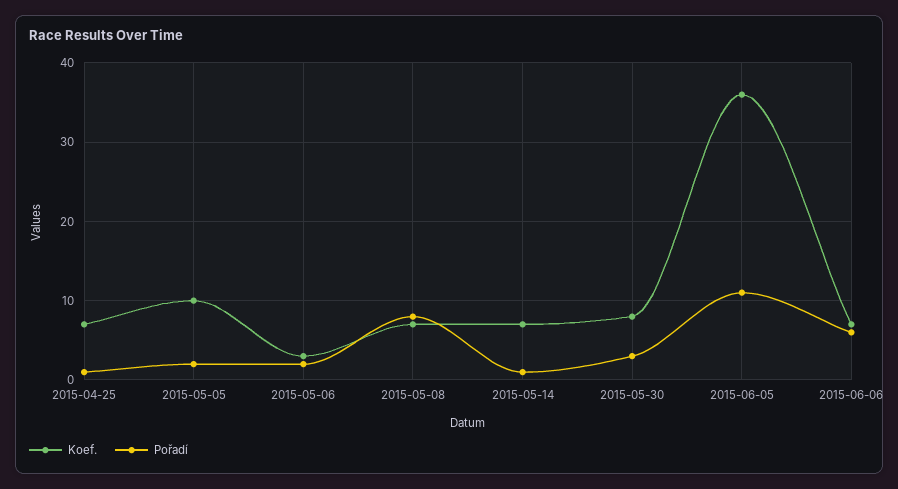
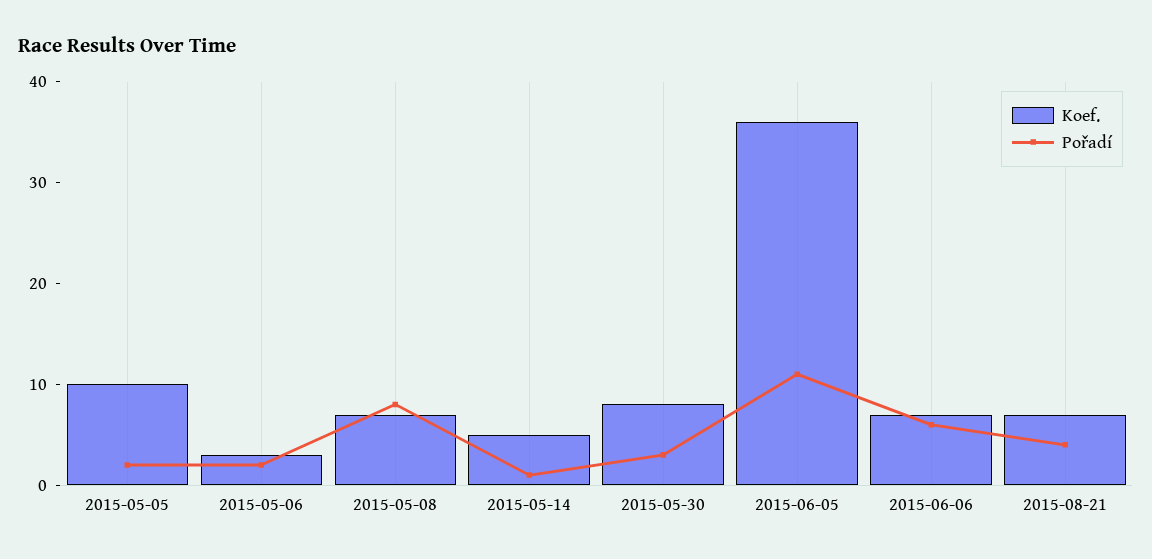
Koef., 2015-04-25: 7 -> none
Pořadí, 2015-04-25: 1 -> none
Koef., 2015-05-14: 7 -> 5
Koef., 2015-08-21: none -> 7
Pořadí, 2015-08-21: none -> 4

